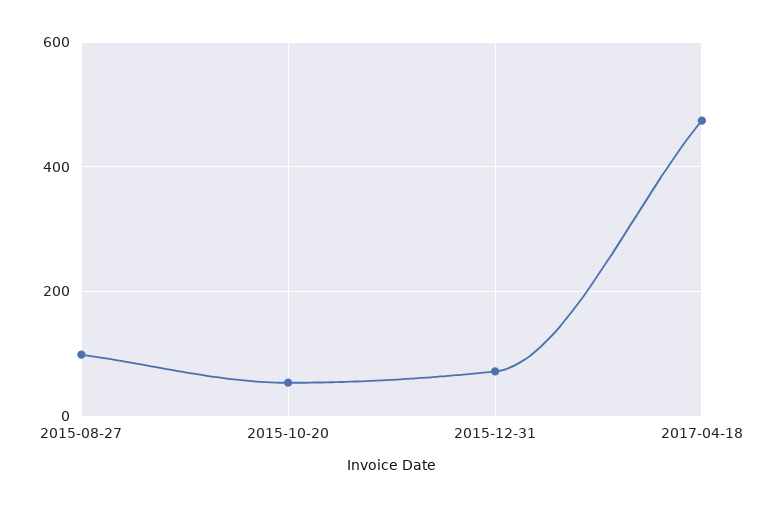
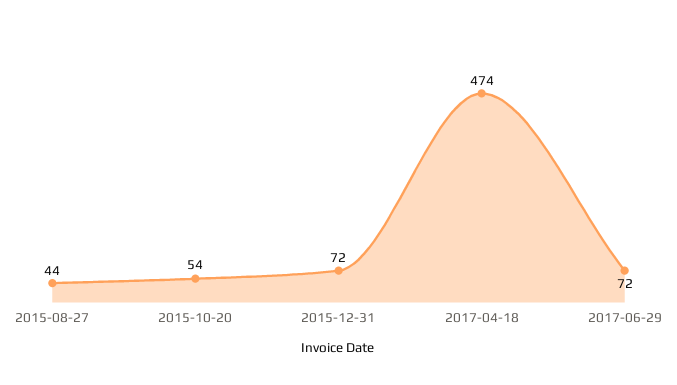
2015-08-27: 100 -> 44
2017-06-29: none -> 72

